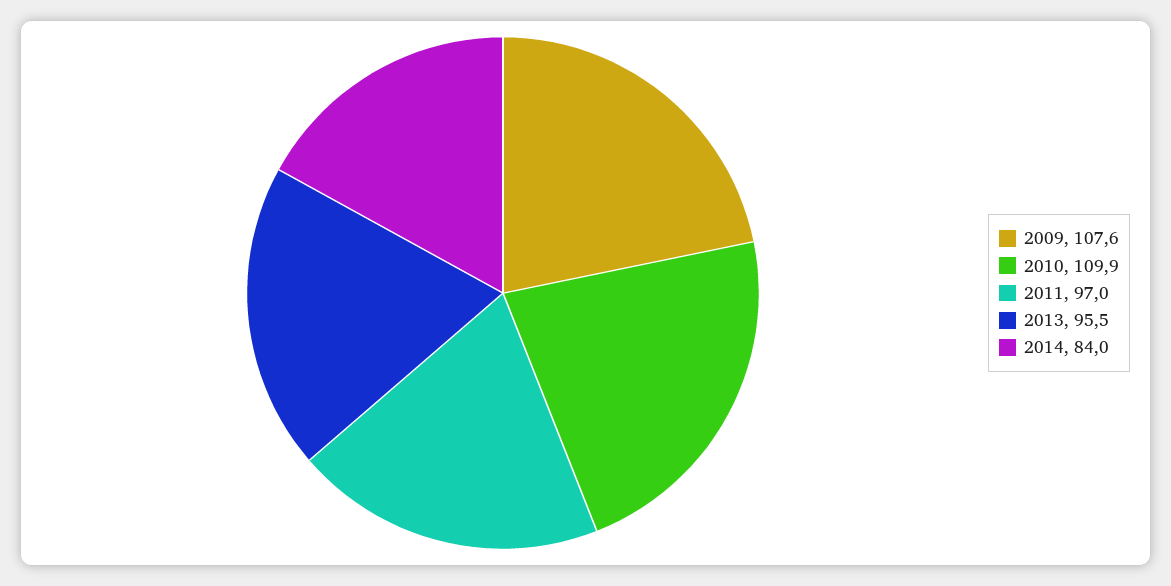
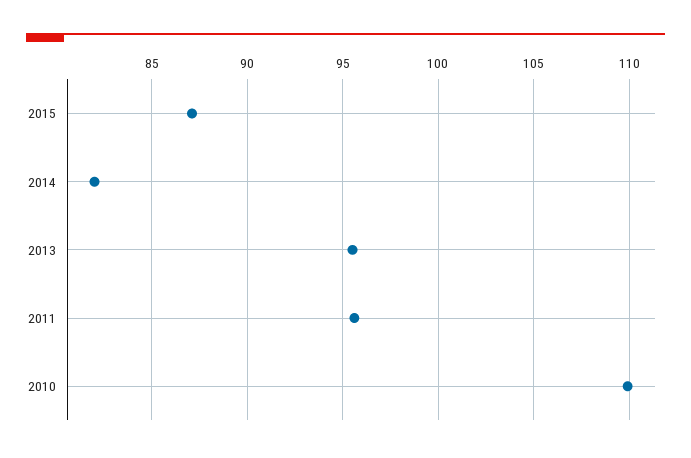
2009: 107.6 -> none
2011: 97 -> 95.5
2014: 84 -> 82
2015: none -> 87

